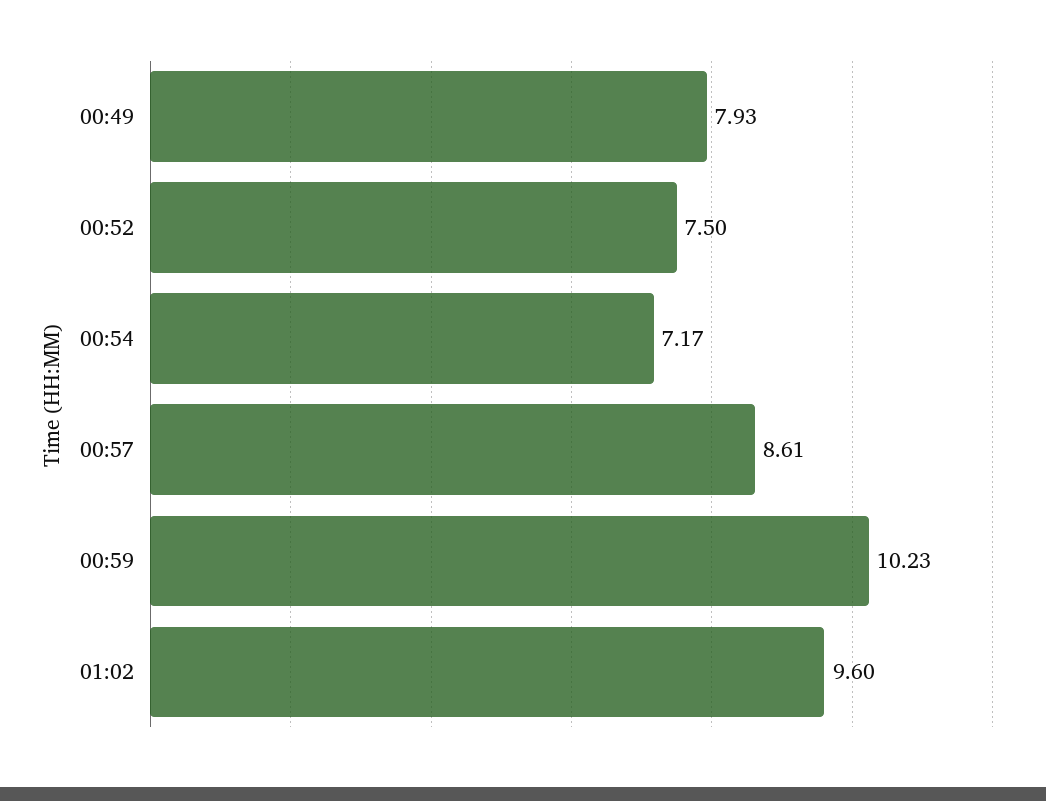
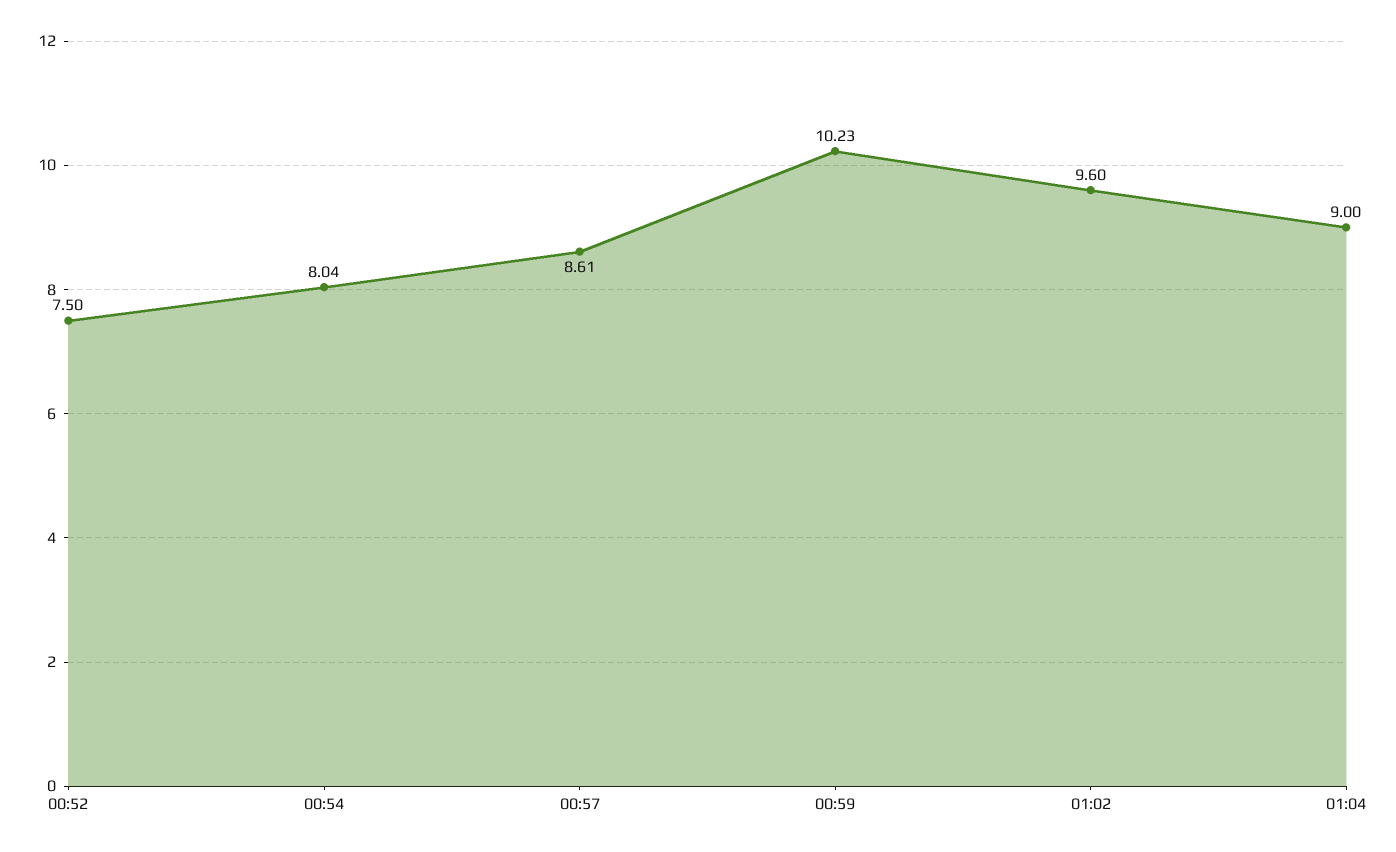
00:49: 7.93 -> none
00:54: 7.17 -> 8.04
01:04: none -> 9

